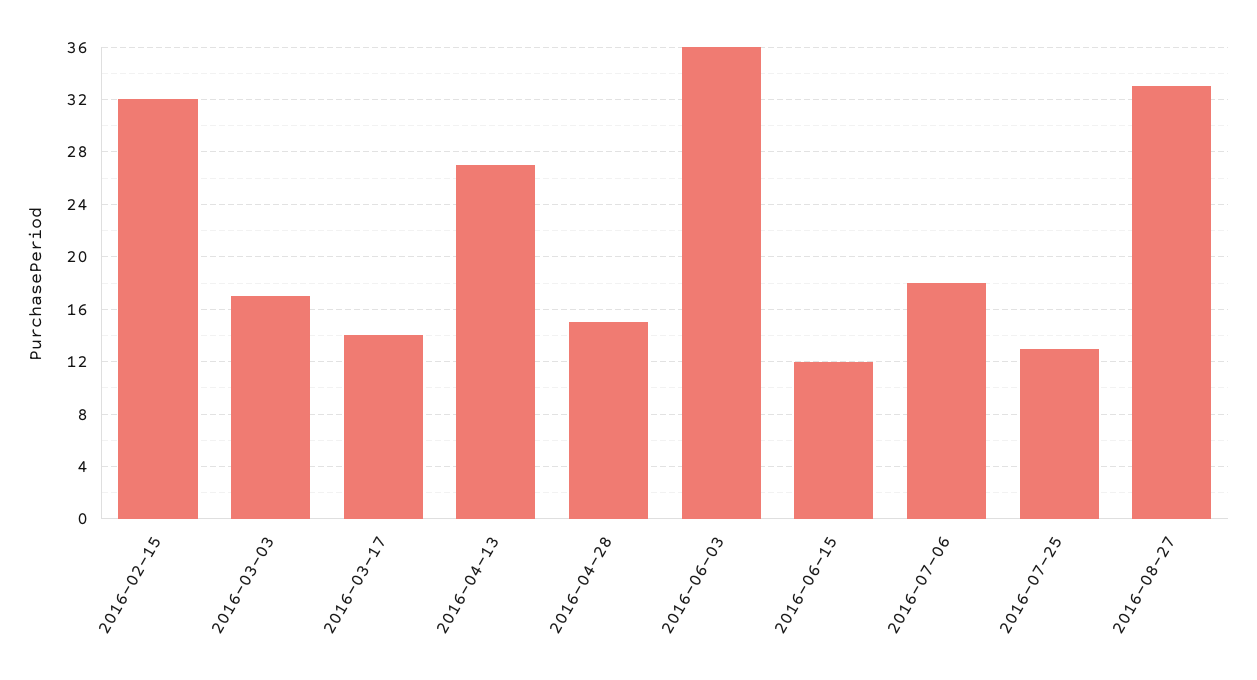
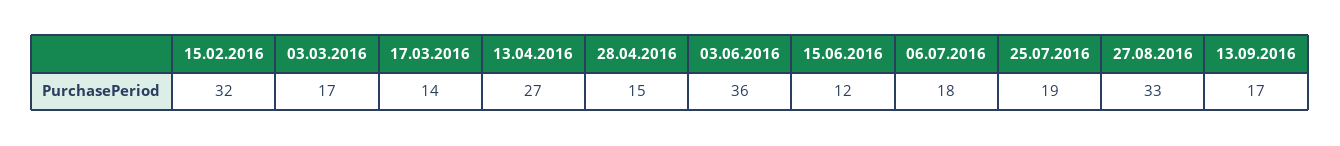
2016-07-25: 13 -> 19
13.09.2016: none -> 17

